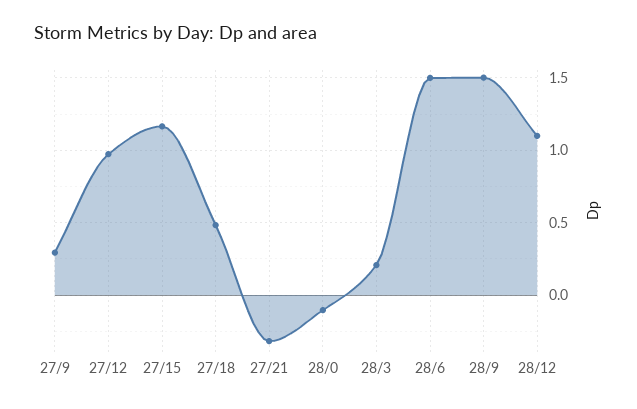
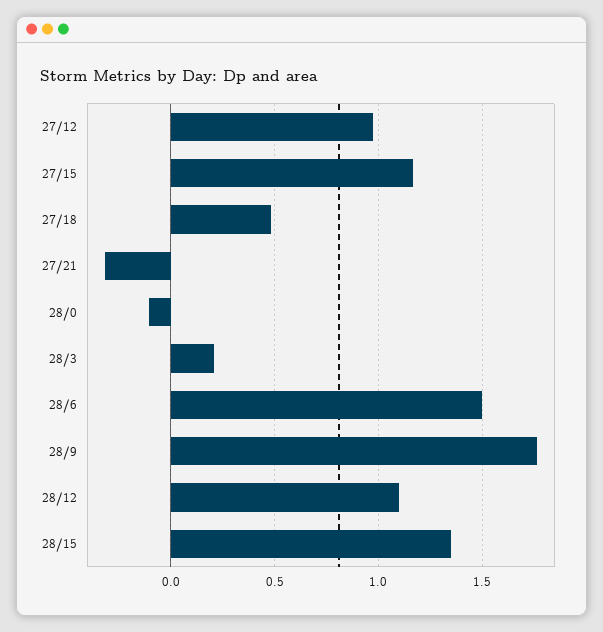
27/9: 0.3 -> none
28/9: 1.5 -> 1.75
28/15: none -> 1.35

